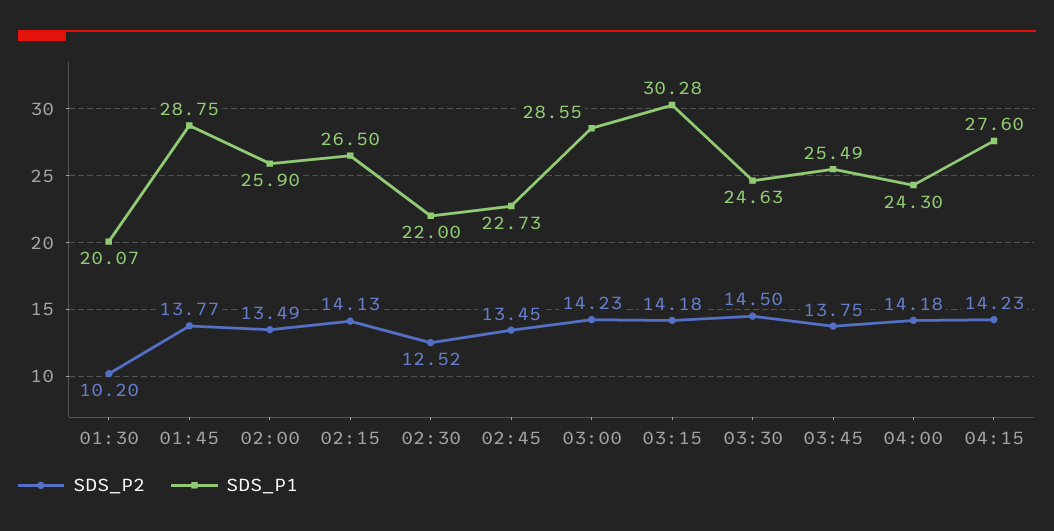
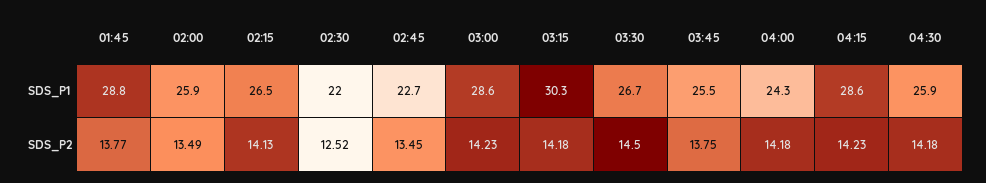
SDS_P2, 01:30: 10.2 -> none
SDS_P1, 01:30: 20.07 -> none
SDS_P1, 03:30: 24.63 -> 26.7
SDS_P1, 04:15: 27.6 -> 28.6
SDS_P1, 04:30: none -> 25.9
SDS_P2, 04:30: none -> 14.18

